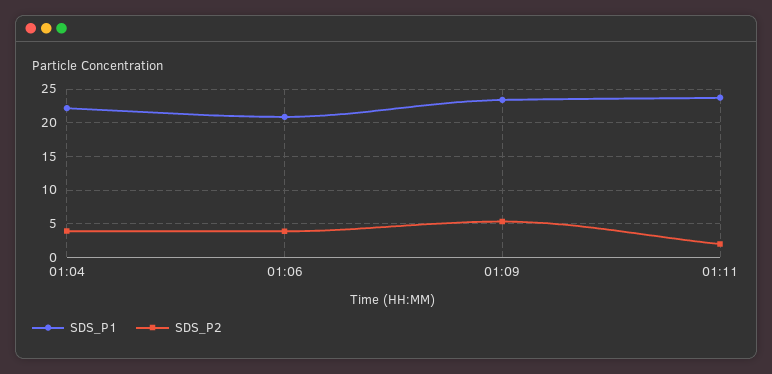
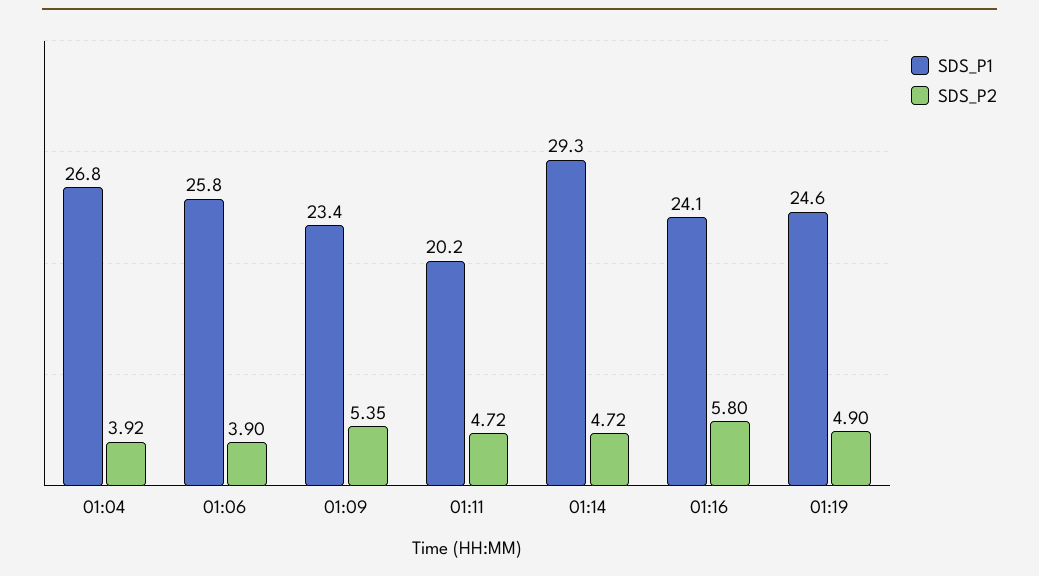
SDS_P1, 01:04: 22 -> 26.8
SDS_P1, 01:06: 21 -> 25.8
SDS_P1, 01:11: 24 -> 20.2
SDS_P2, 01:11: 2 -> 4.72
SDS_P1, 01:14: none -> 29.3
SDS_P2, 01:14: none -> 4.72
SDS_P1, 01:16: none -> 24.1
SDS_P2, 01:16: none -> 5.8
SDS_P1, 01:19: none -> 24.6
SDS_P2, 01:19: none -> 4.9

